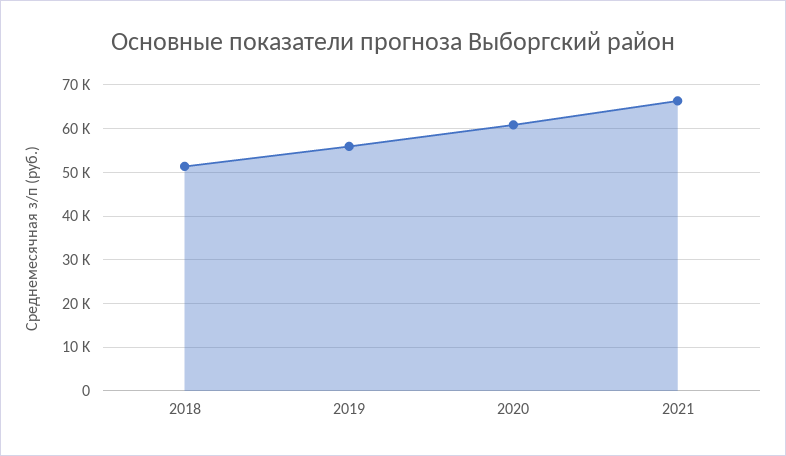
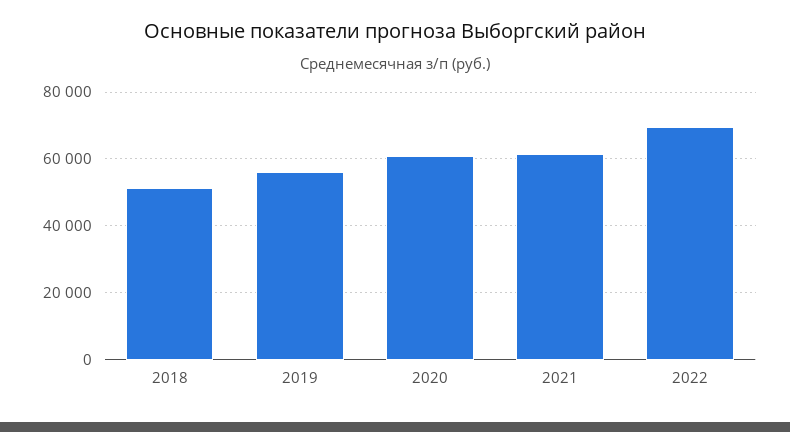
2021: 66000 -> 62000
2022: none -> 70000

